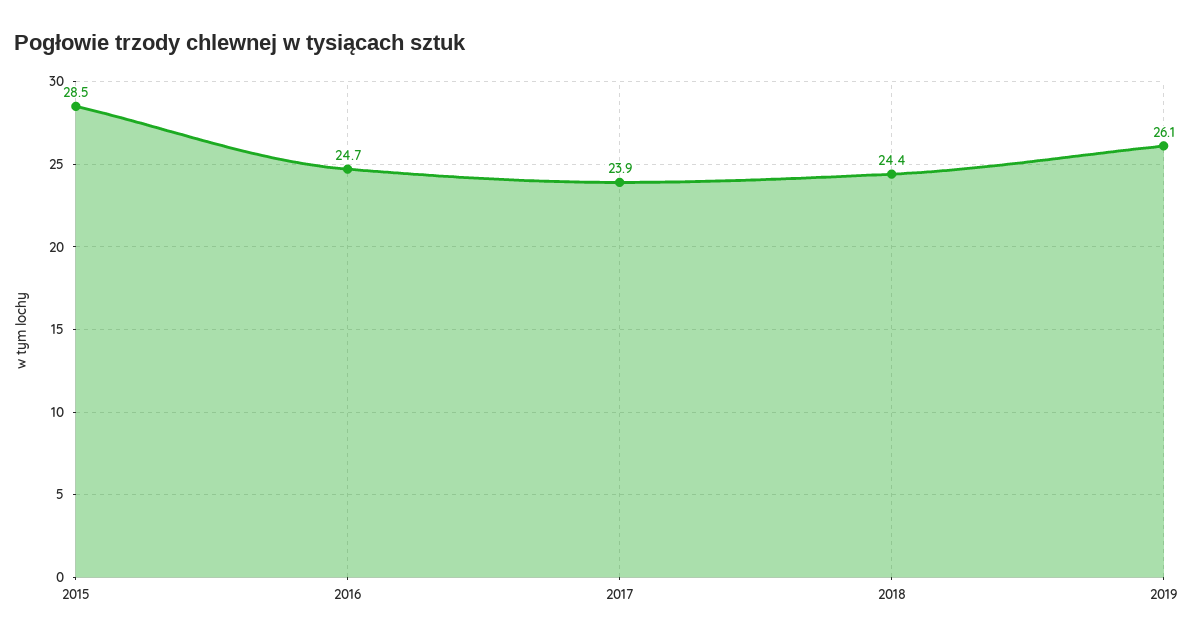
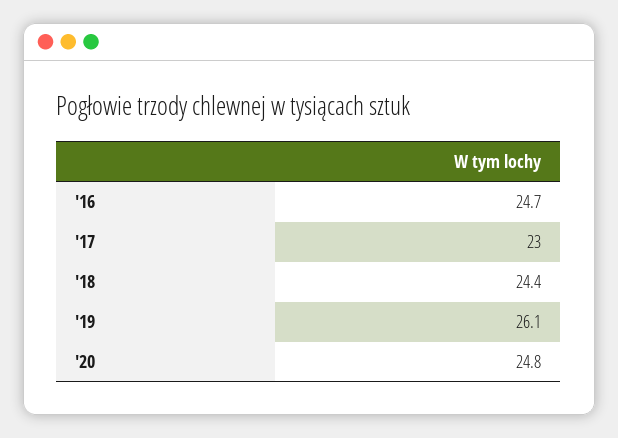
2015: 28.5 -> none
2017: 23.9 -> 23
'20: none -> 24.8

